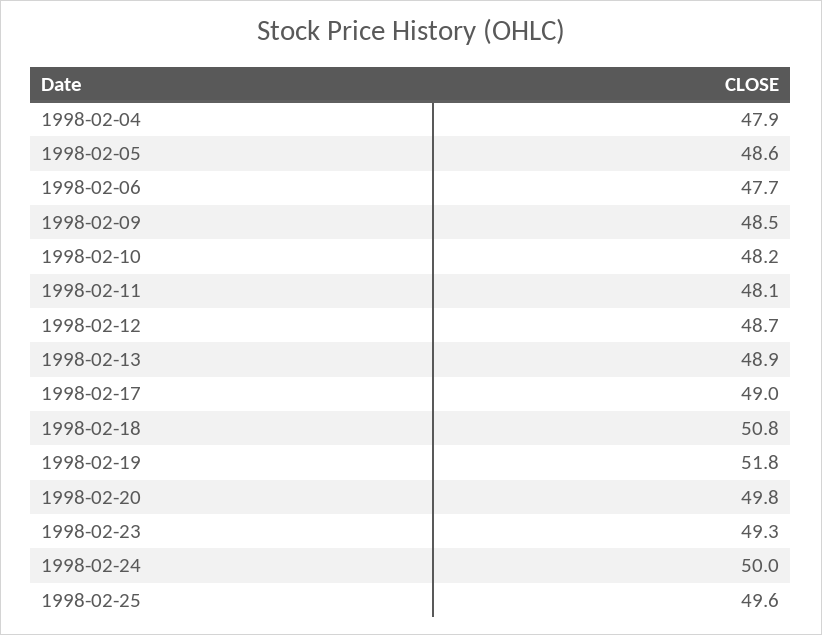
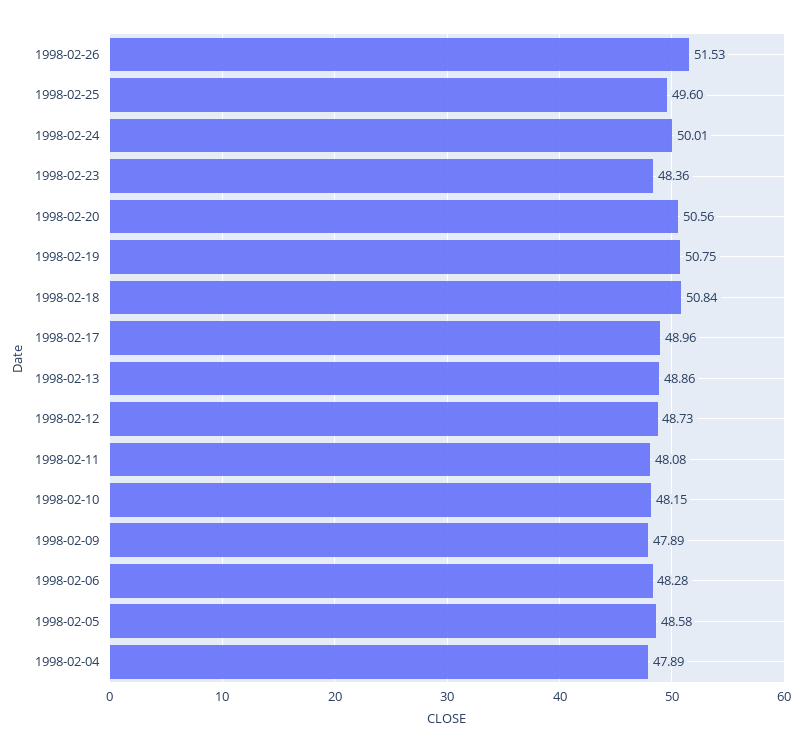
1998-02-06: 47.7 -> 48.28
1998-02-09: 48.5 -> 47.89
1998-02-19: 51.8 -> 50.75
1998-02-20: 49.8 -> 50.56
1998-02-23: 49.3 -> 48.36
1998-02-26: none -> 51.53

